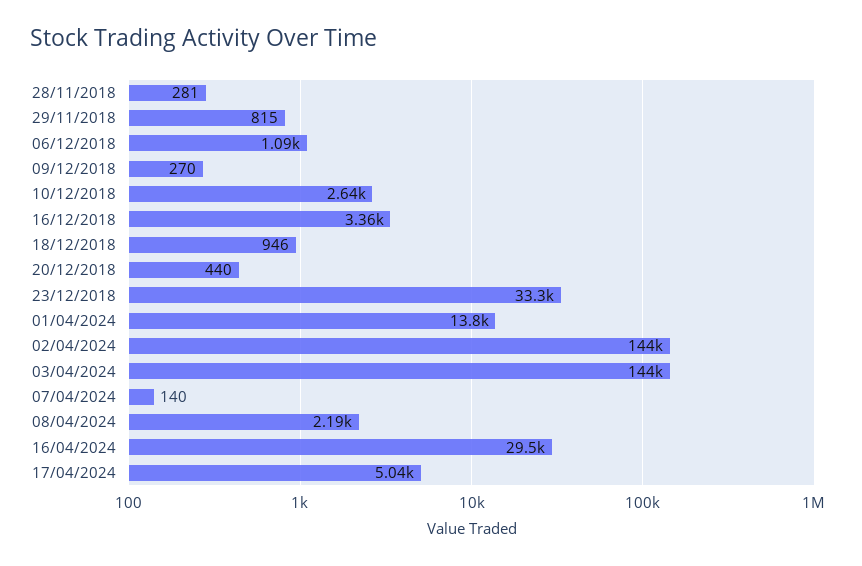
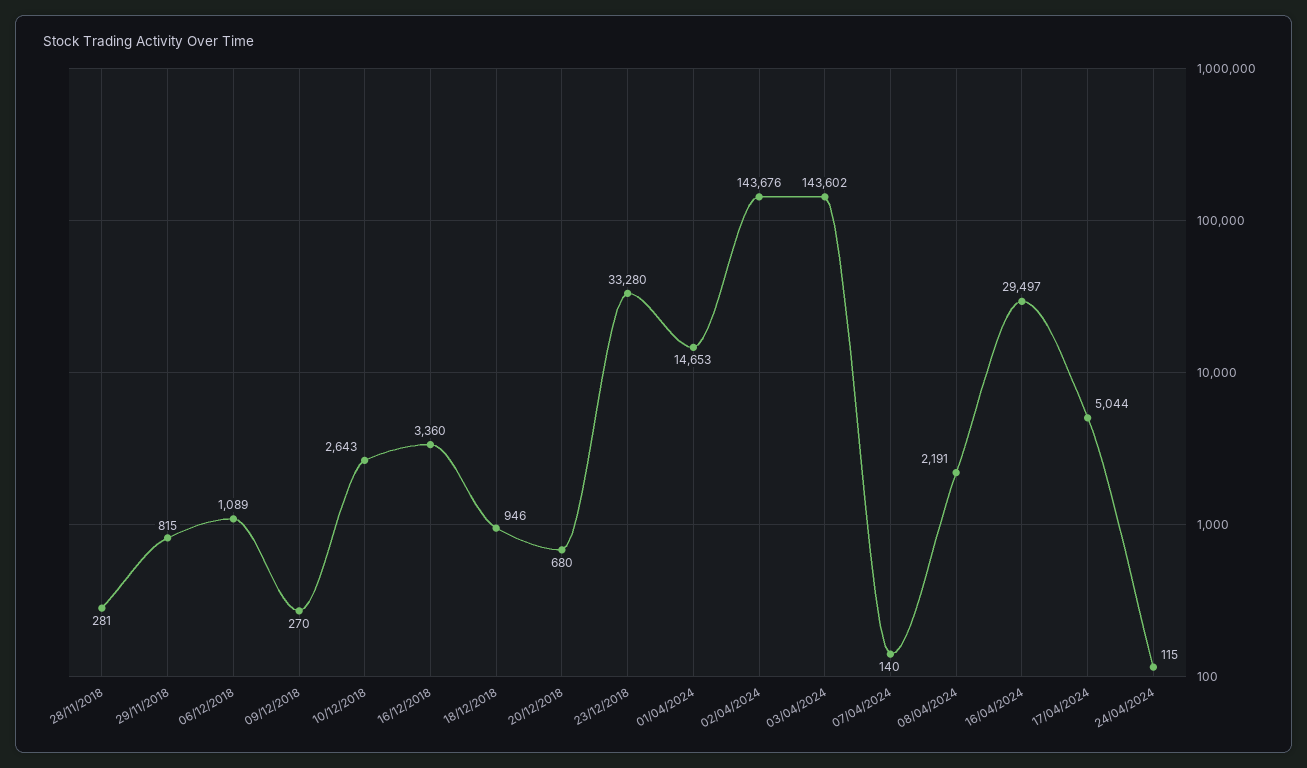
20/12/2018: 440 -> 680
01/04/2024: 13800 -> 14653
24/04/2024: none -> 115

